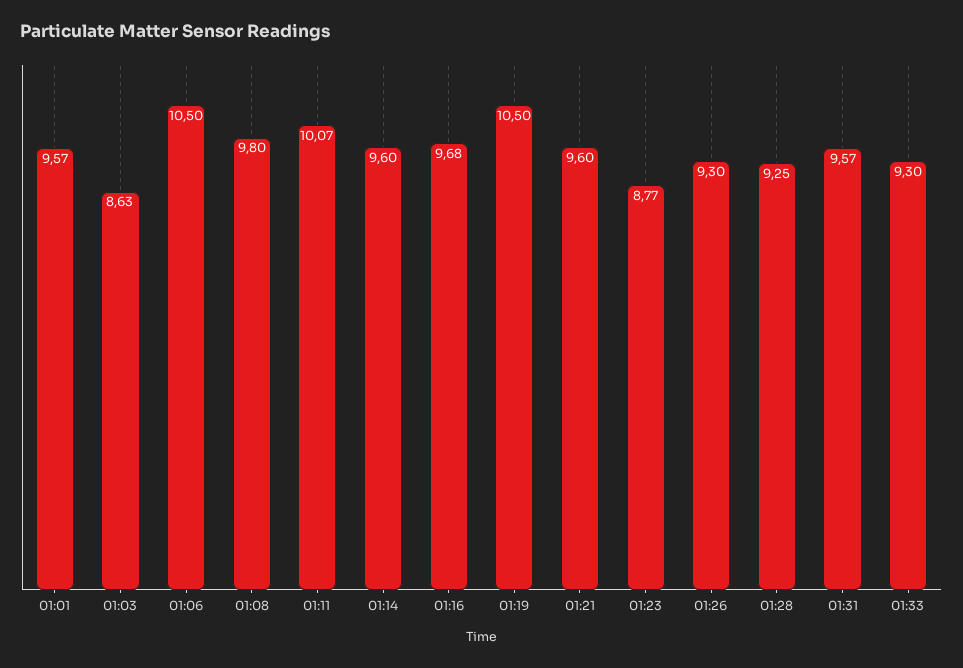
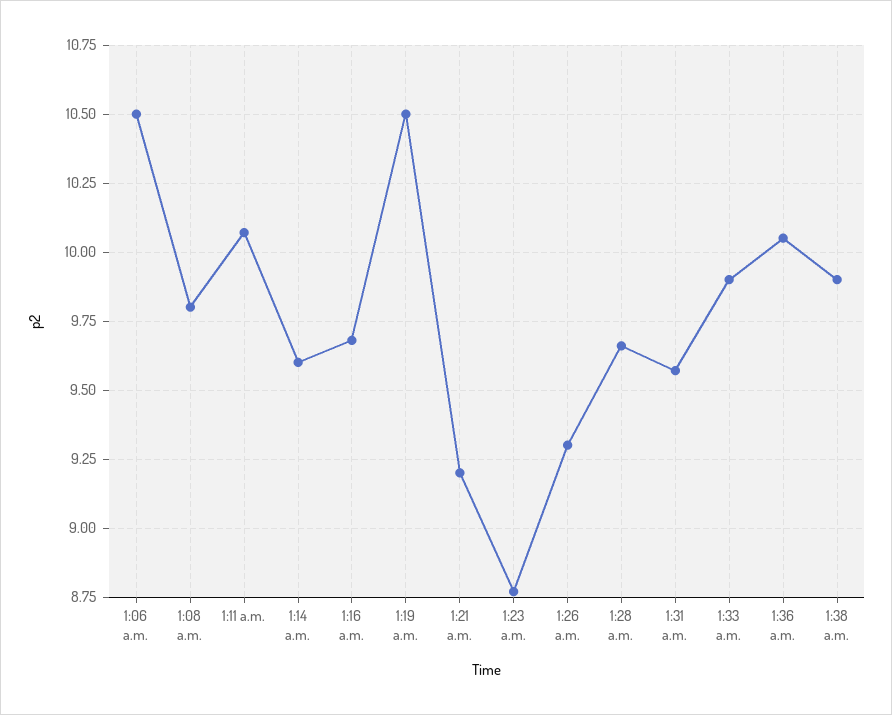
01:01: 9.57 -> none
01:03: 8.63 -> none
01:21: 9.6 -> 9.2
01:28: 9.25 -> 9.65
01:33: 9.3 -> 9.9
1:36 a.m.: none -> 10.05
1:38 a.m.: none -> 9.9

